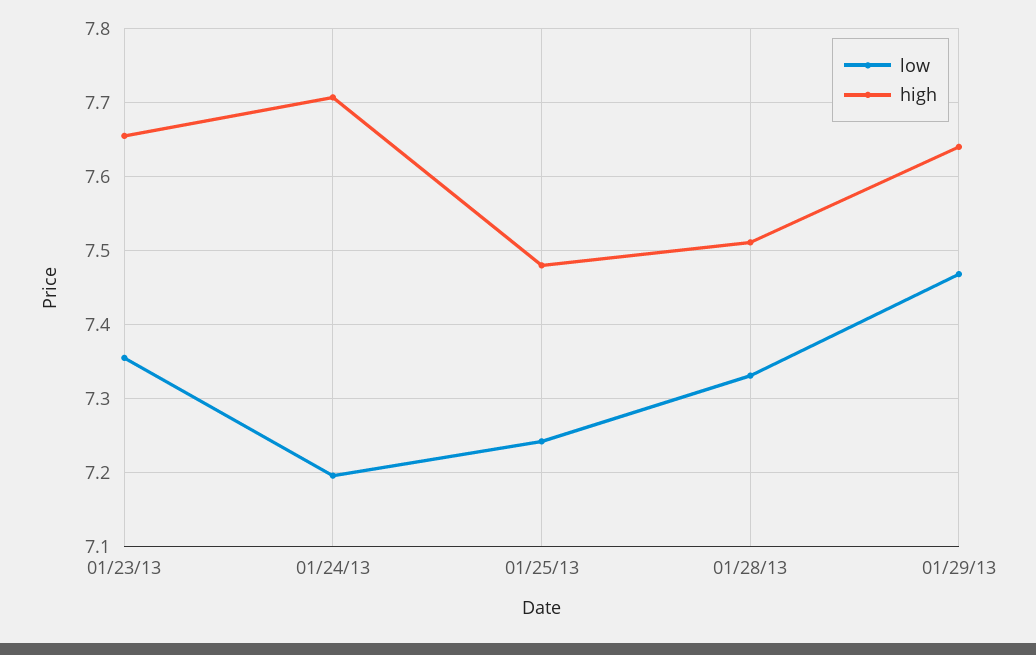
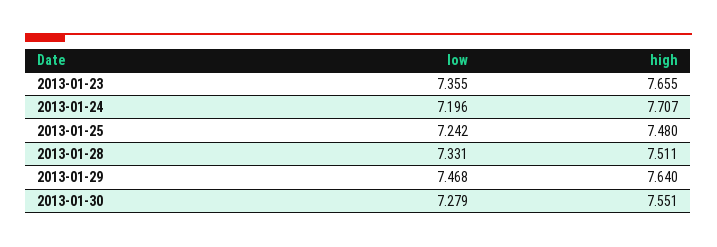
low, 2013-01-30: none -> 7.279
high, 2013-01-30: none -> 7.551

